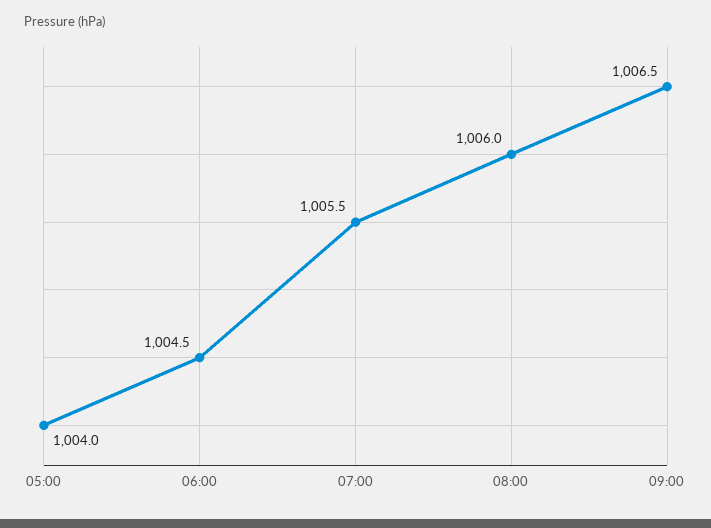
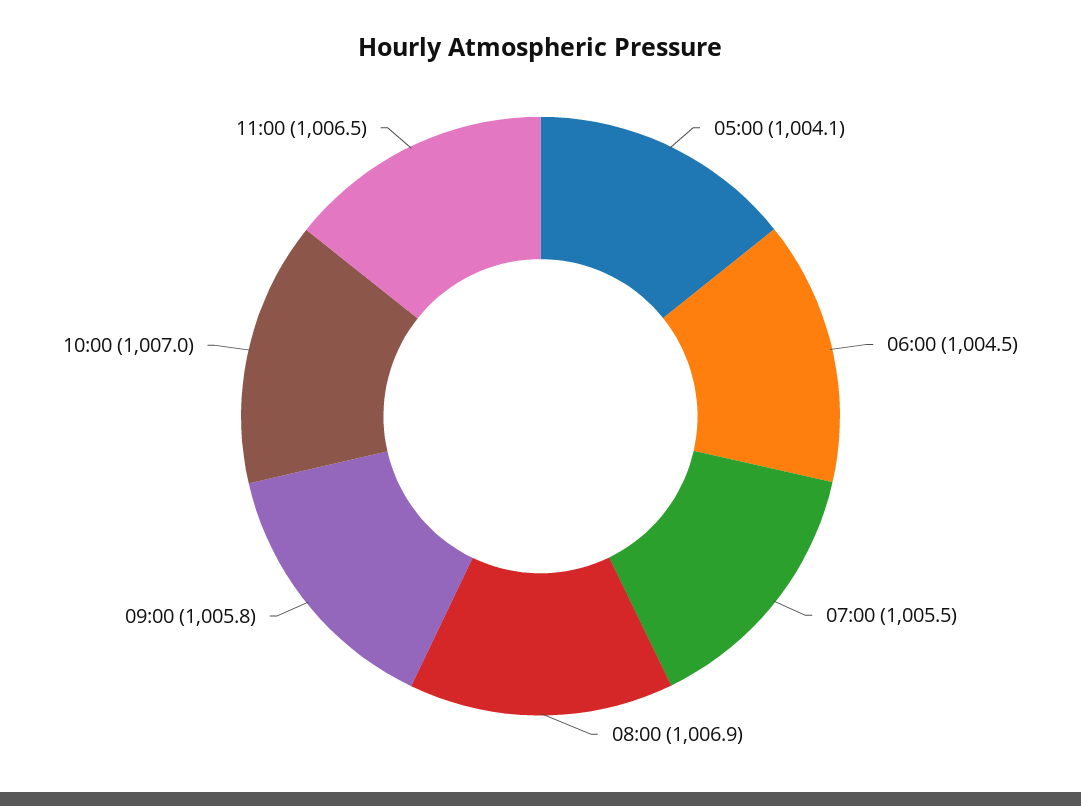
05:00: 1004 -> 1004.1
08:00: 1006 -> 1006.9
09:00: 1006.5 -> 1005.8
10:00: none -> 1007
11:00: none -> 1006.5

